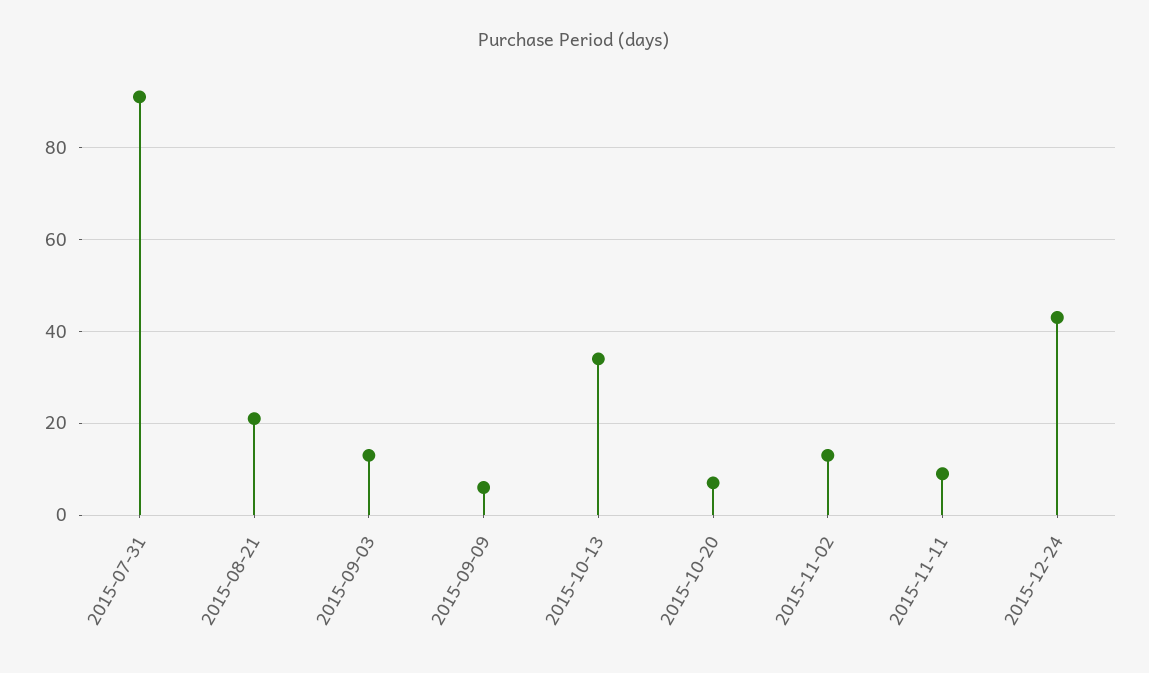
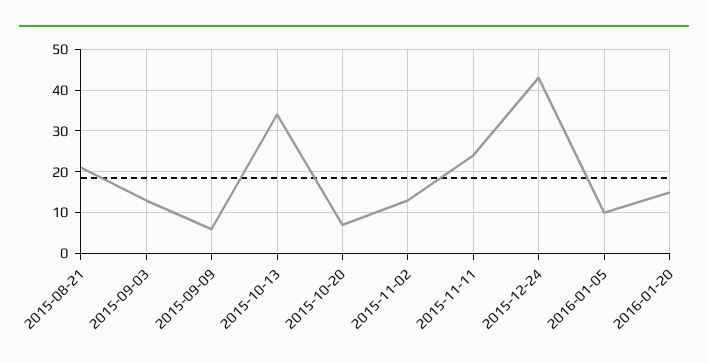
2015-07-31: 90 -> none
2015-11-11: 10 -> 25
2016-01-05: none -> 10
2016-01-20: none -> 15

